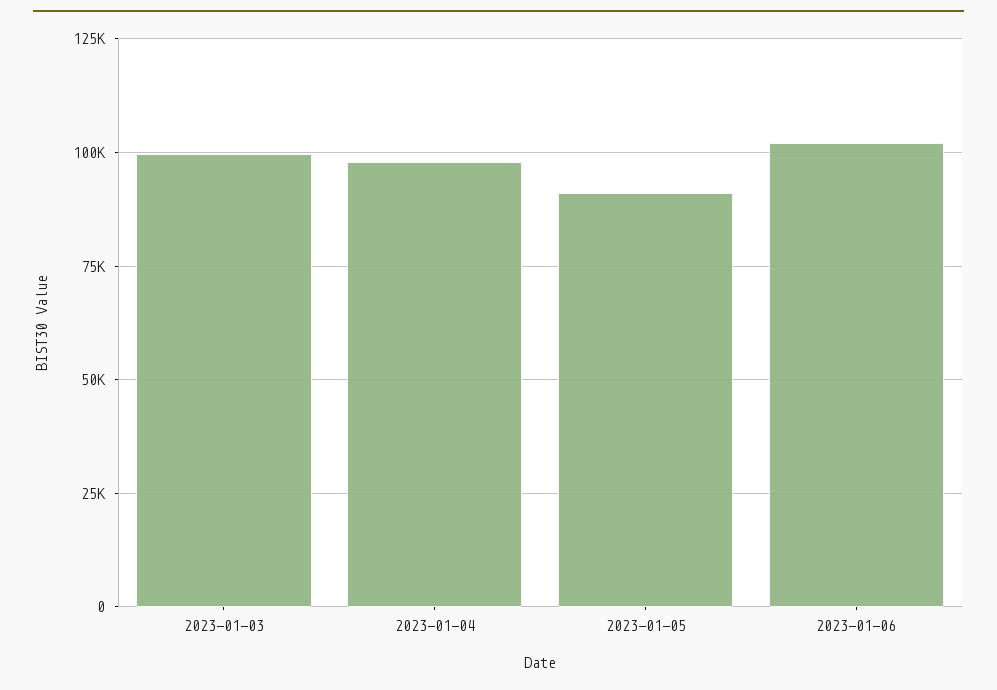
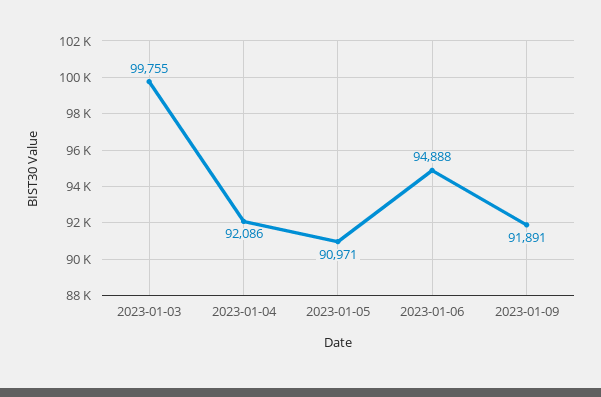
2023-01-04: 97500 -> 92086
2023-01-06: 102500 -> 94888
2023-01-09: none -> 91891

